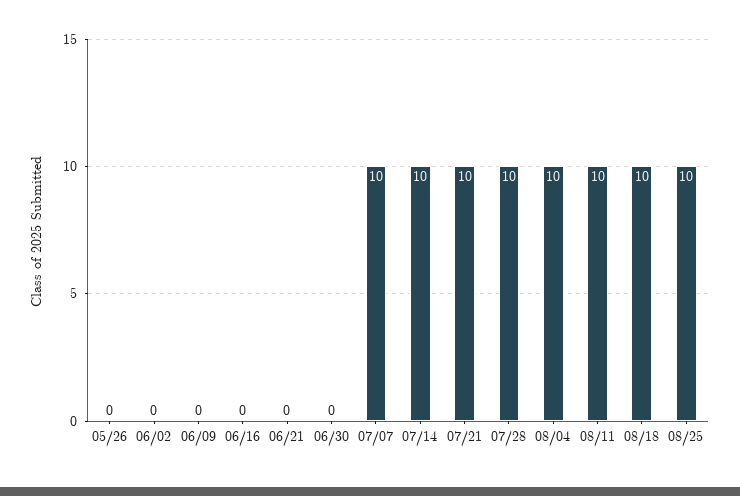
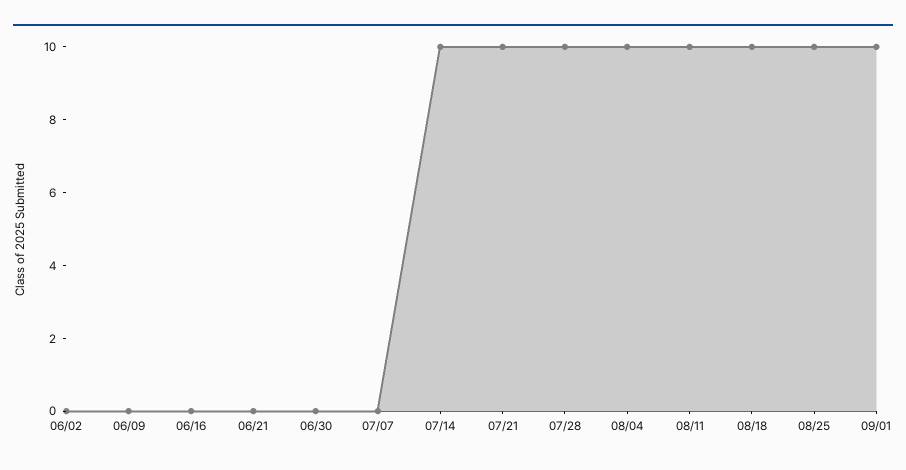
05/26: 0 -> none
07/07: 10 -> 0
09/01: none -> 10

